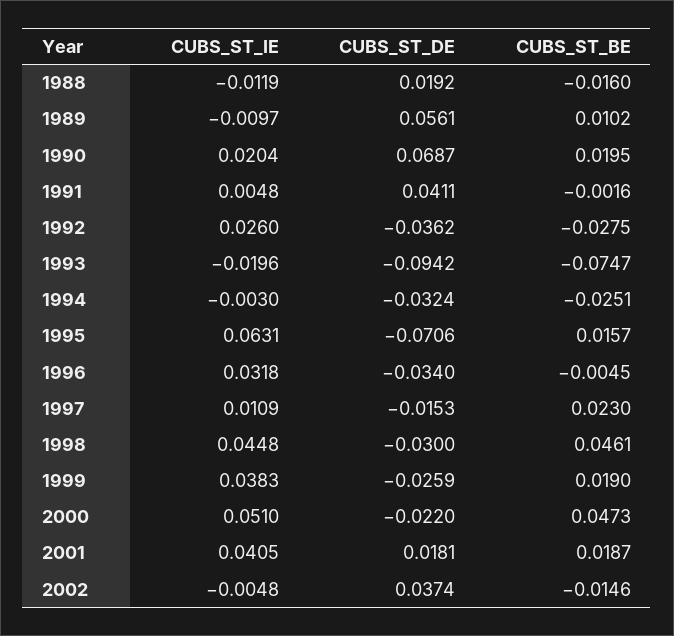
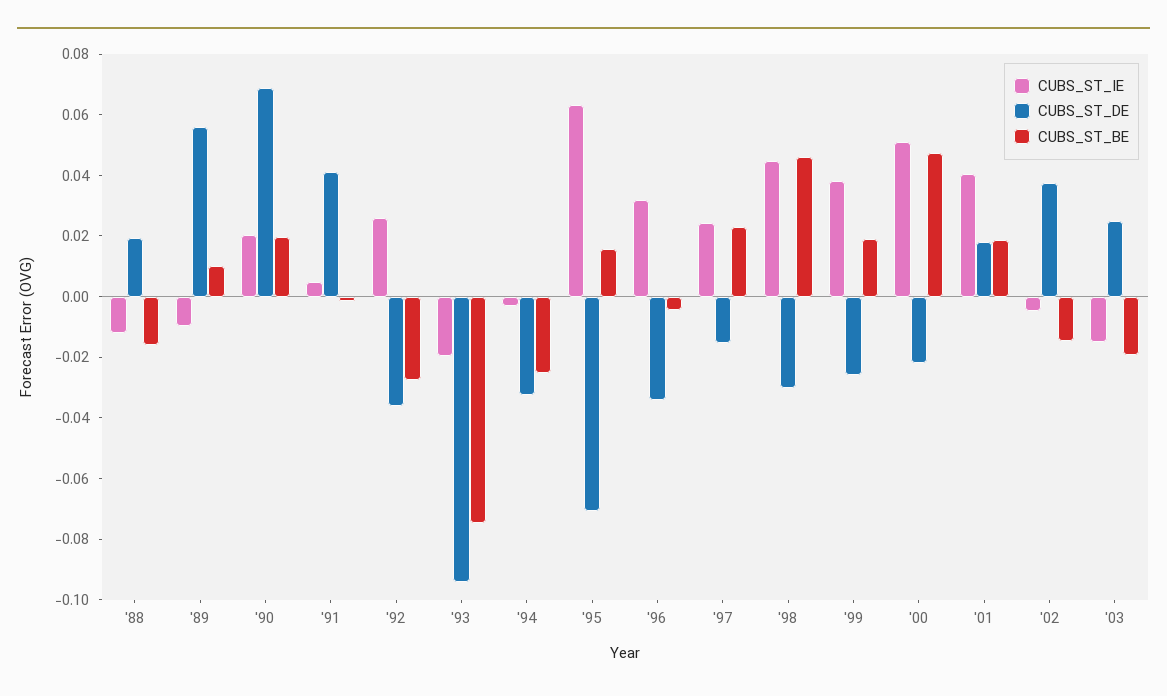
CUBS_ST_IE, 1997: 0.0109 -> 0.025
CUBS_ST_IE, '03: none -> -0.015
CUBS_ST_DE, '03: none -> 0.025
CUBS_ST_BE, '03: none -> -0.02

